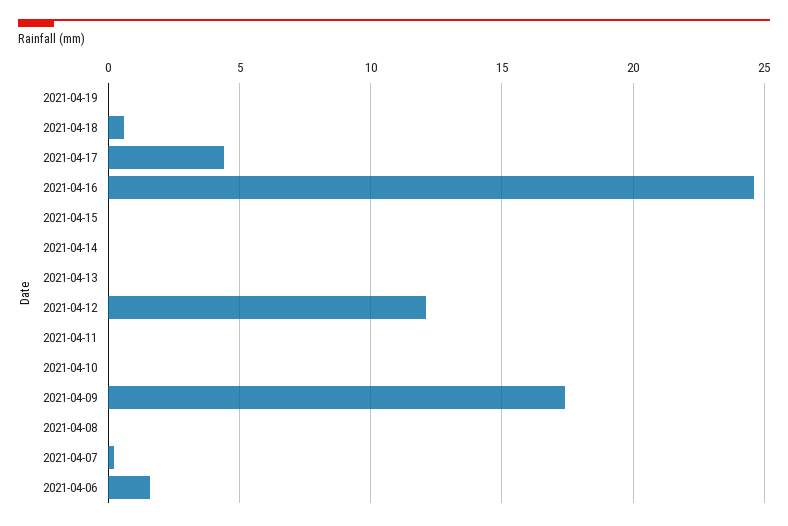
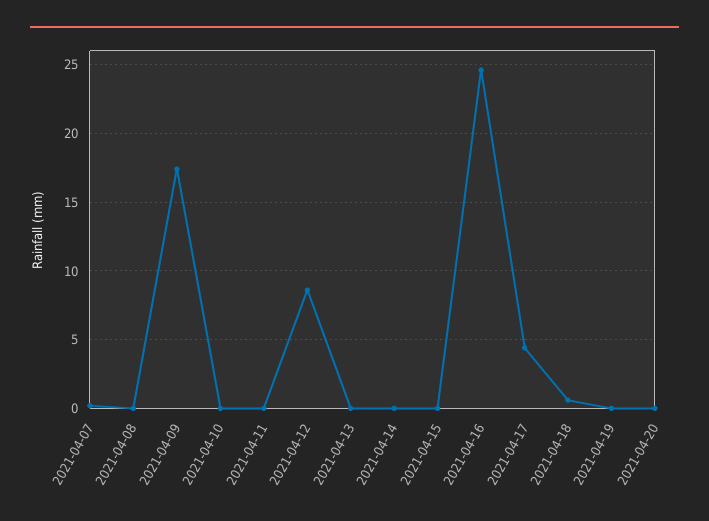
2021-04-12: 12 -> 8.5
2021-04-06: 1.5 -> none
2021-04-20: none -> 0

